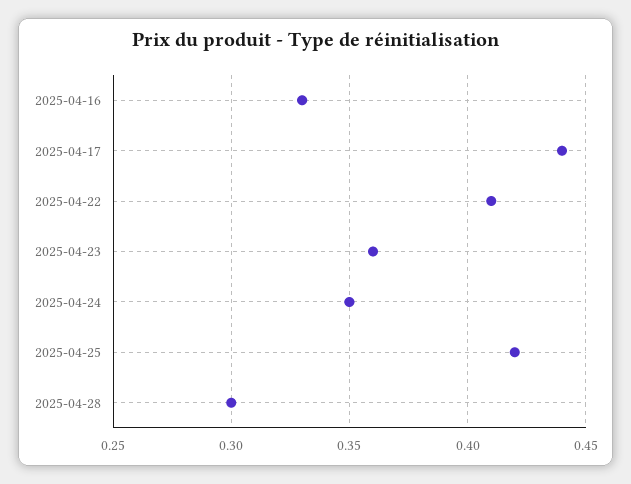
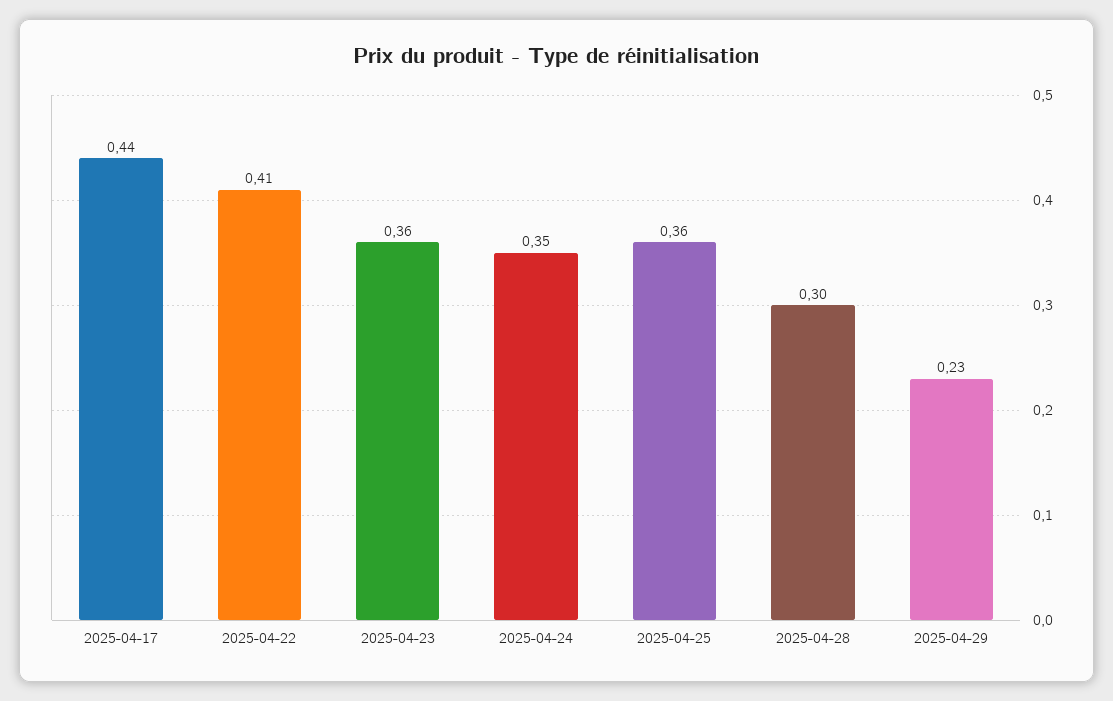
2025-04-16: 0.33 -> none
2025-04-25: 0.42 -> 0.36
2025-04-29: none -> 0.23

